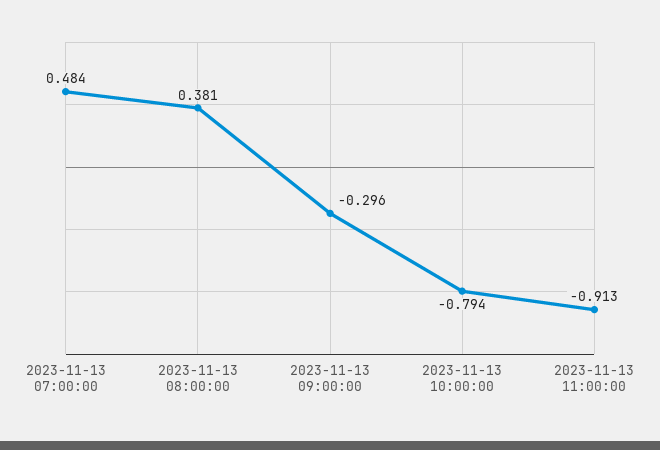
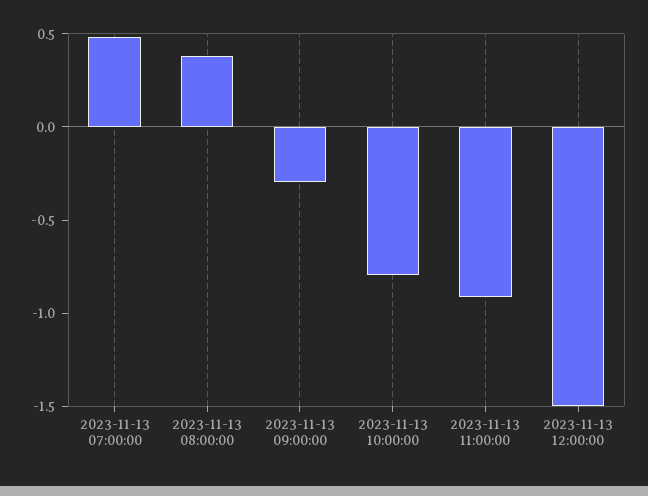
2023-11-13 12:00:00: none -> -1.5

